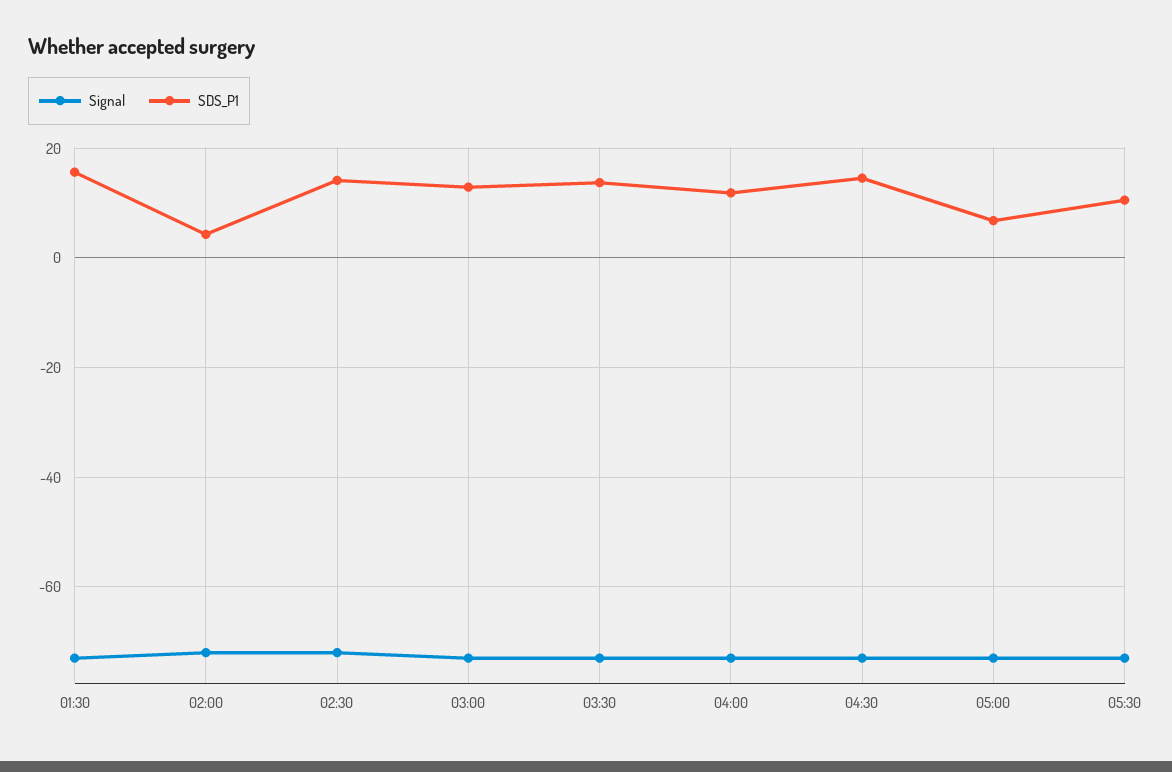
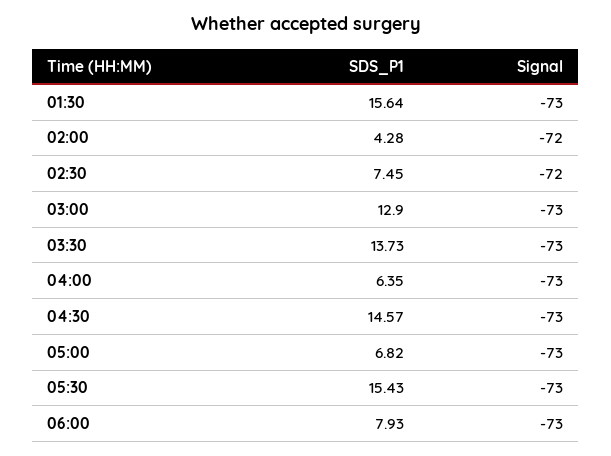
SDS_P1, 02:30: 14 -> 7.45
SDS_P1, 04:00: 12 -> 6.35
SDS_P1, 05:30: 10 -> 15.43
SDS_P1, 06:00: none -> 7.93
Signal, 06:00: none -> -73

